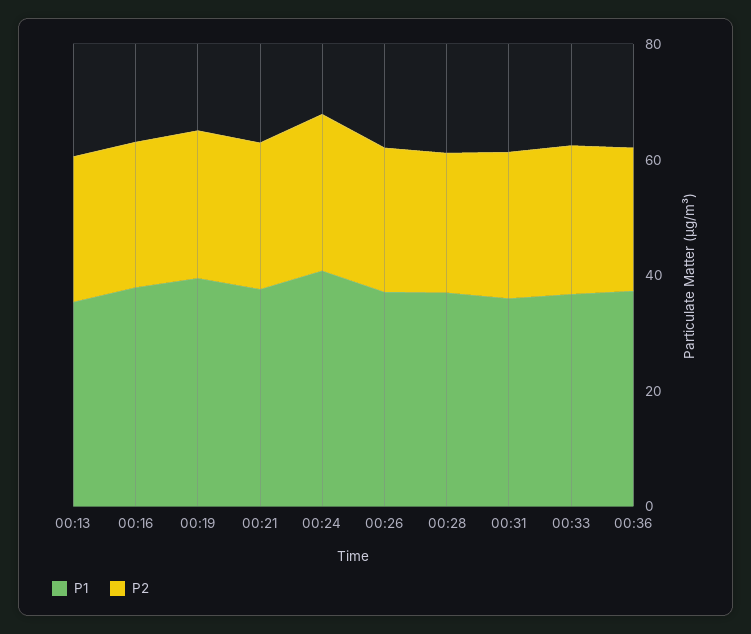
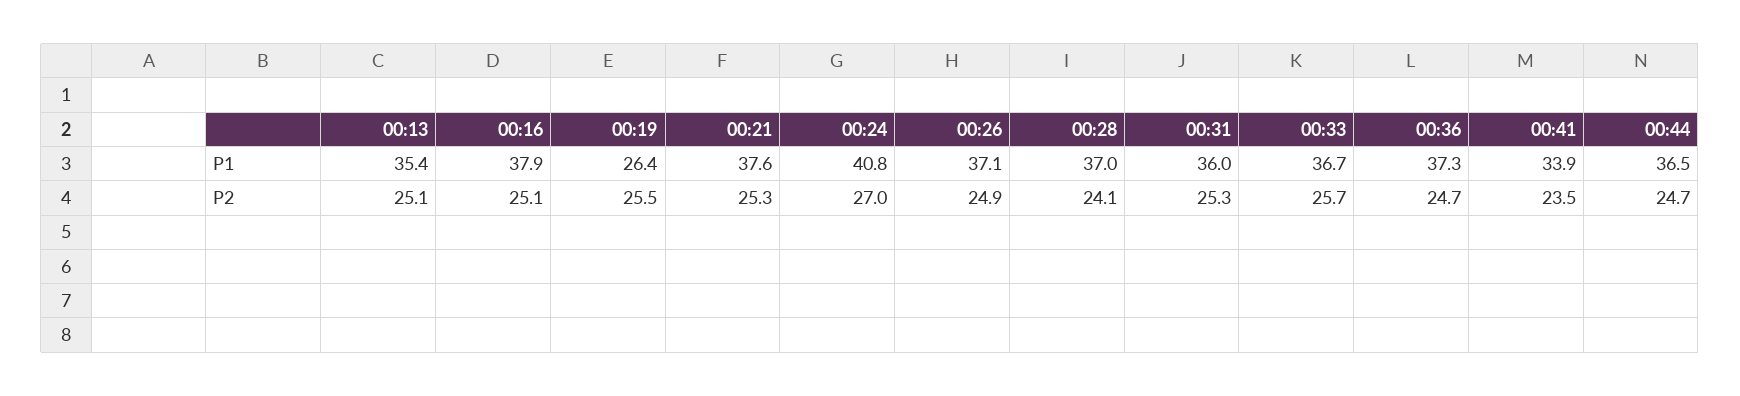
P1, 00:19: 40 -> 26.4
P1, 00:41: none -> 33.9
P1, 00:44: none -> 36.5
P2, 00:41: none -> 23.5
P2, 00:44: none -> 24.7

